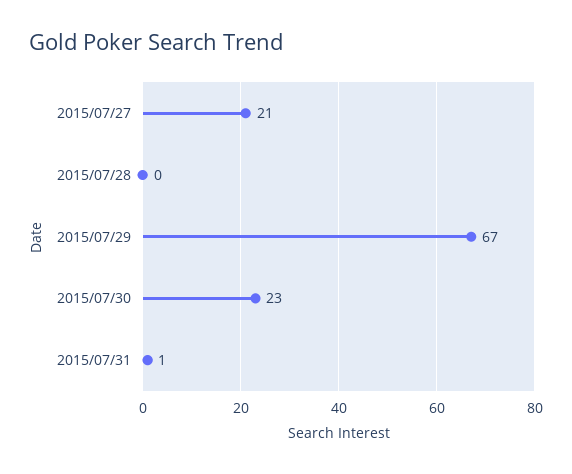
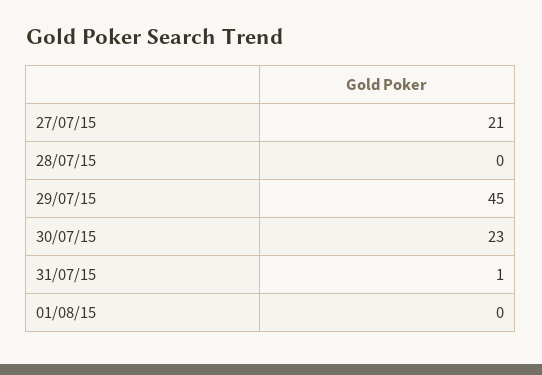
2015/07/29: 67 -> 45
01/08/15: none -> 0

